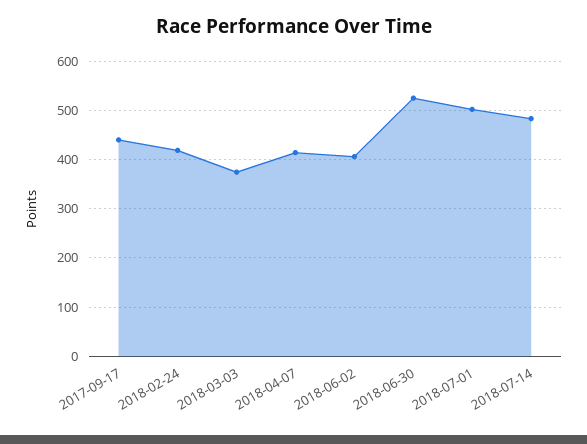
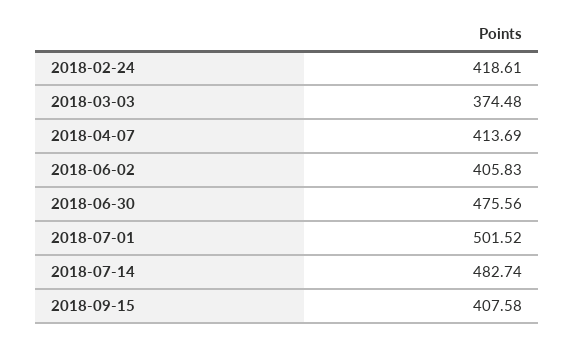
2017-09-17: 440 -> none
2018-06-30: 520 -> 475.56
2018-09-15: none -> 407.58

